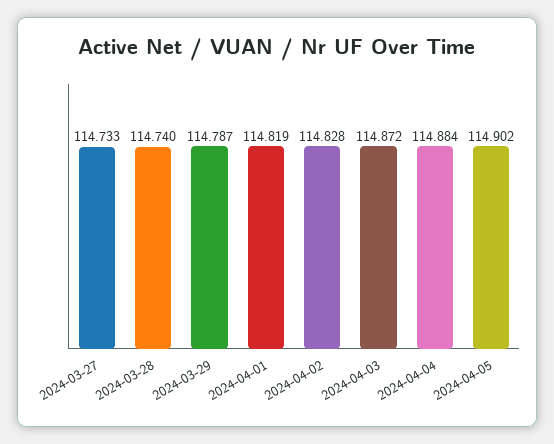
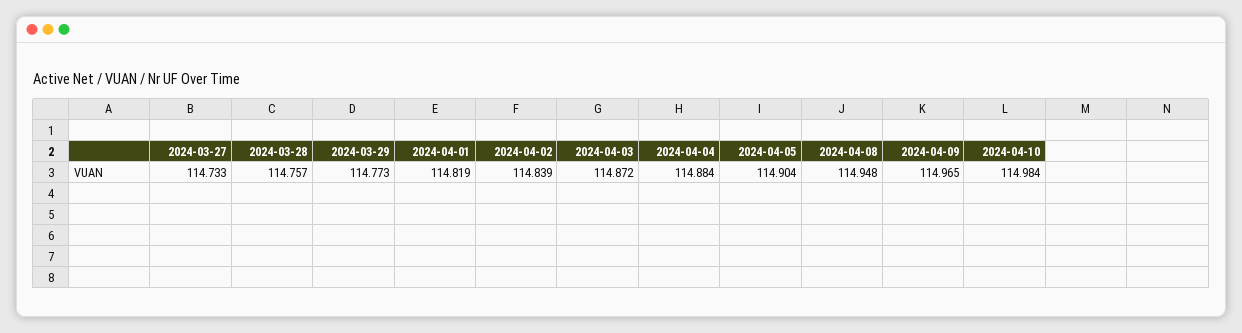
2024-03-28: 114.74 -> 114.757
2024-03-29: 114.787 -> 114.773
2024-04-02: 114.828 -> 114.839
2024-04-05: 114.902 -> 114.904
2024-04-08: none -> 114.948
2024-04-09: none -> 114.965
2024-04-10: none -> 114.984

